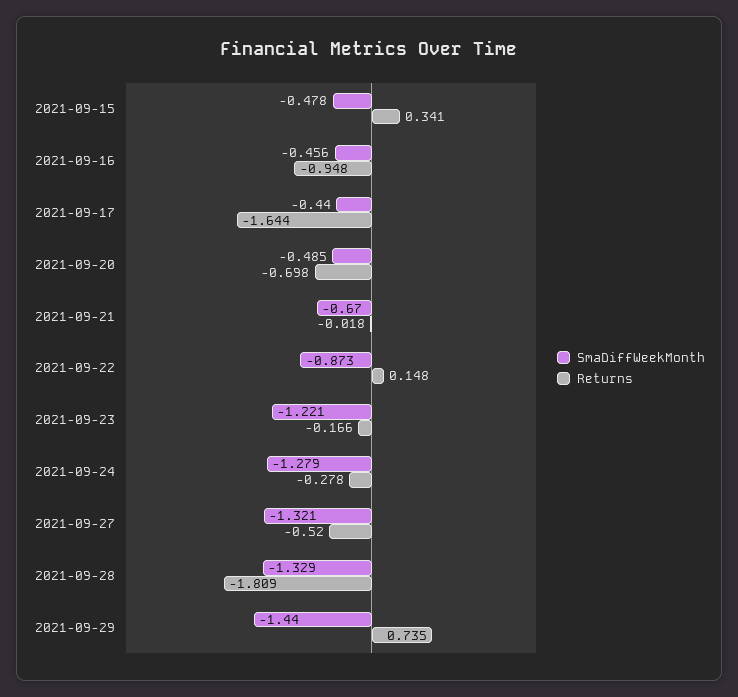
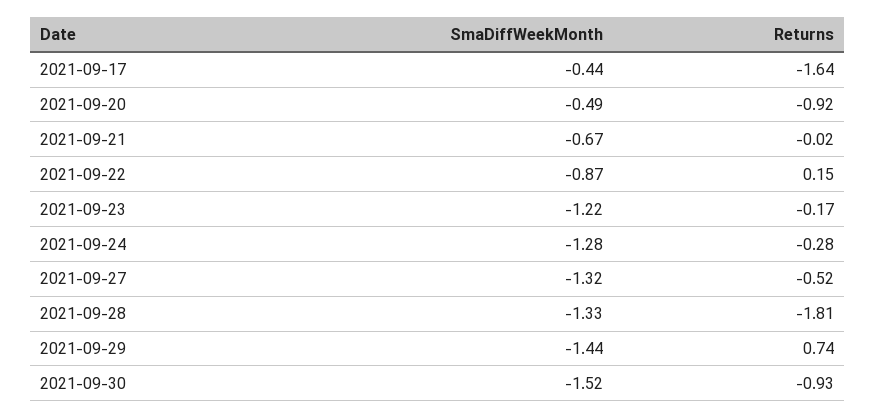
SmaDiffWeekMonth, 2021-09-15: -0.478 -> none
Returns, 2021-09-15: 0.341 -> none
SmaDiffWeekMonth, 2021-09-16: -0.456 -> none
Returns, 2021-09-16: -0.948 -> none
Returns, 2021-09-20: -0.698 -> -0.92
SmaDiffWeekMonth, 2021-09-30: none -> -1.52
Returns, 2021-09-30: none -> -0.93

